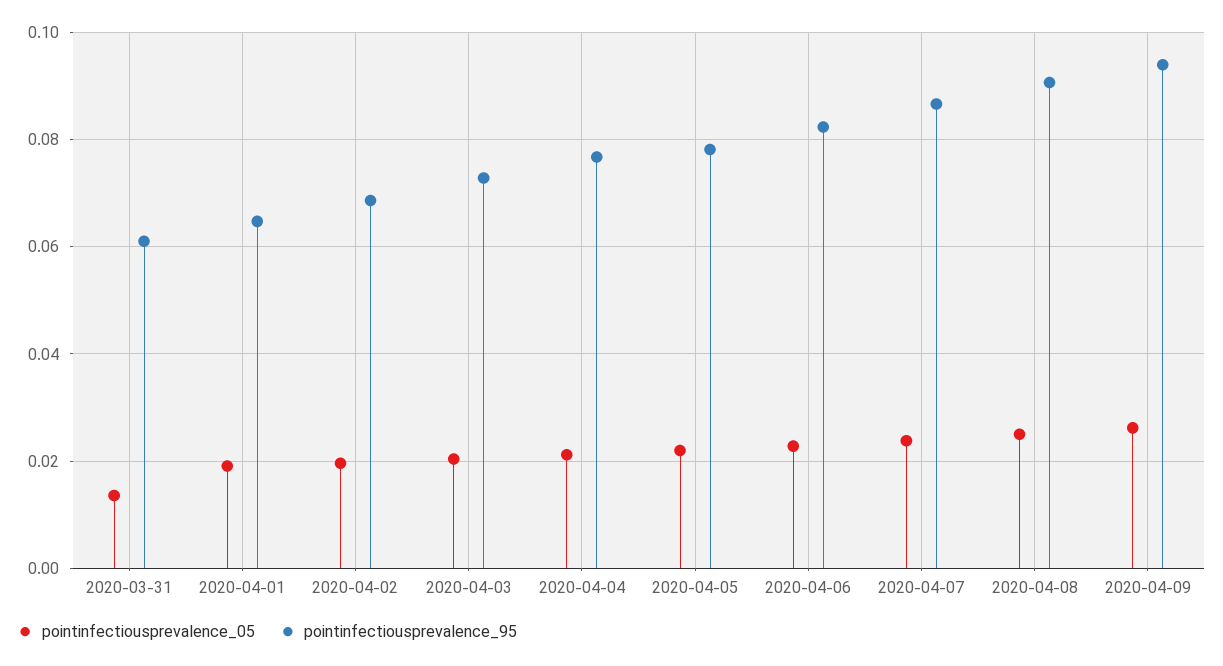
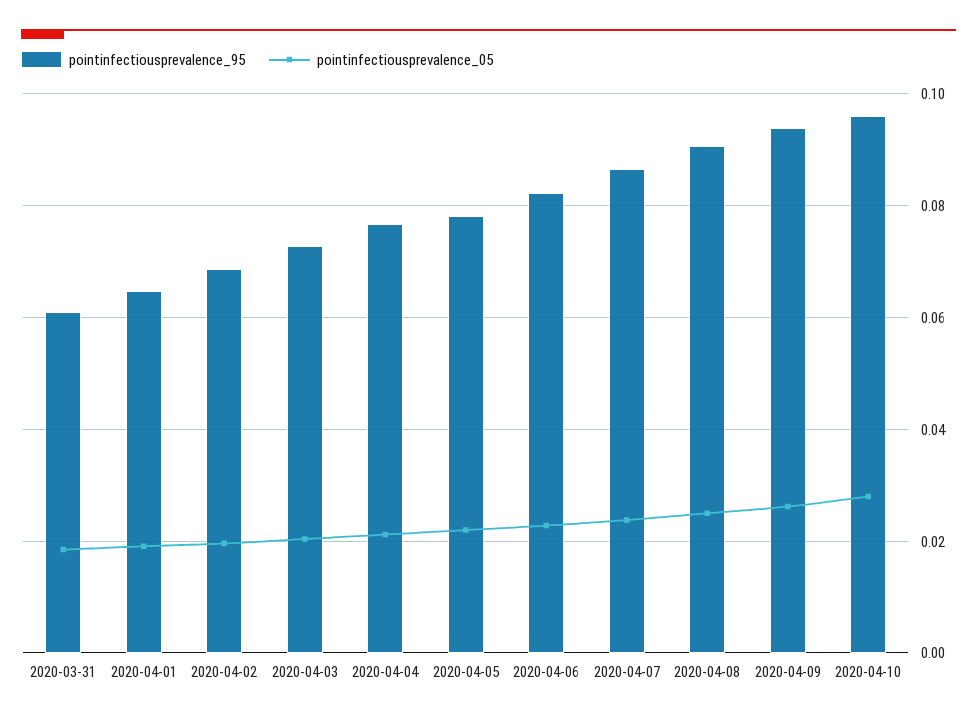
pointinfectiousprevalence_05, 2020-03-31: 0.014 -> 0.018
pointinfectiousprevalence_95, 2020-04-10: none -> 0.096
pointinfectiousprevalence_05, 2020-04-10: none -> 0.028

